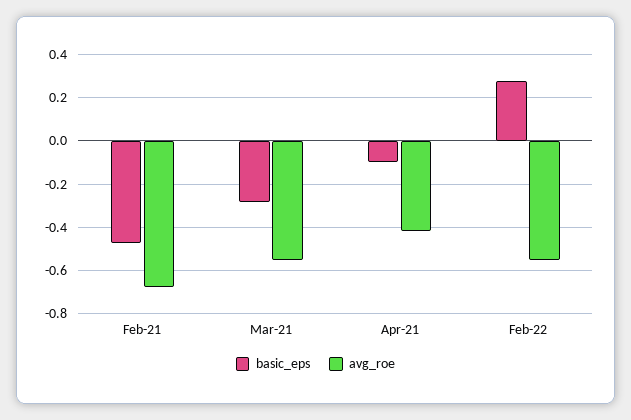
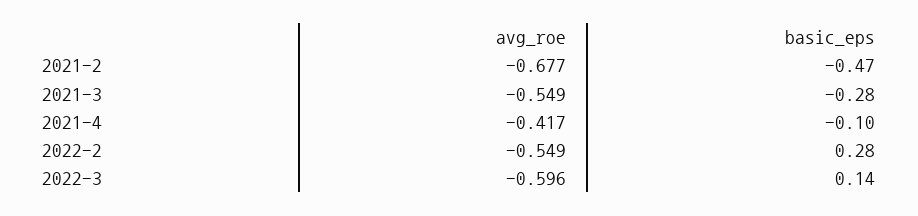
avg_roe, 2022-3: none -> -0.596
basic_eps, 2022-3: none -> 0.14

